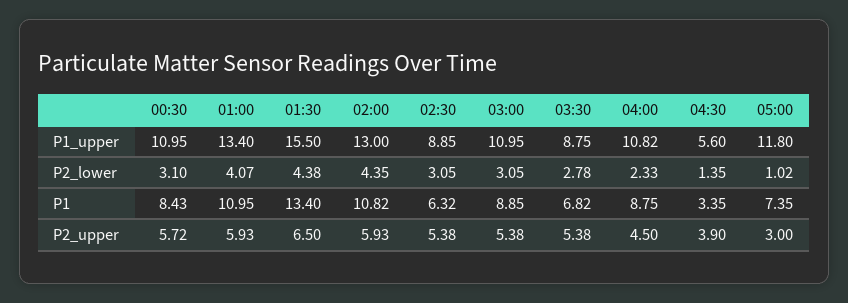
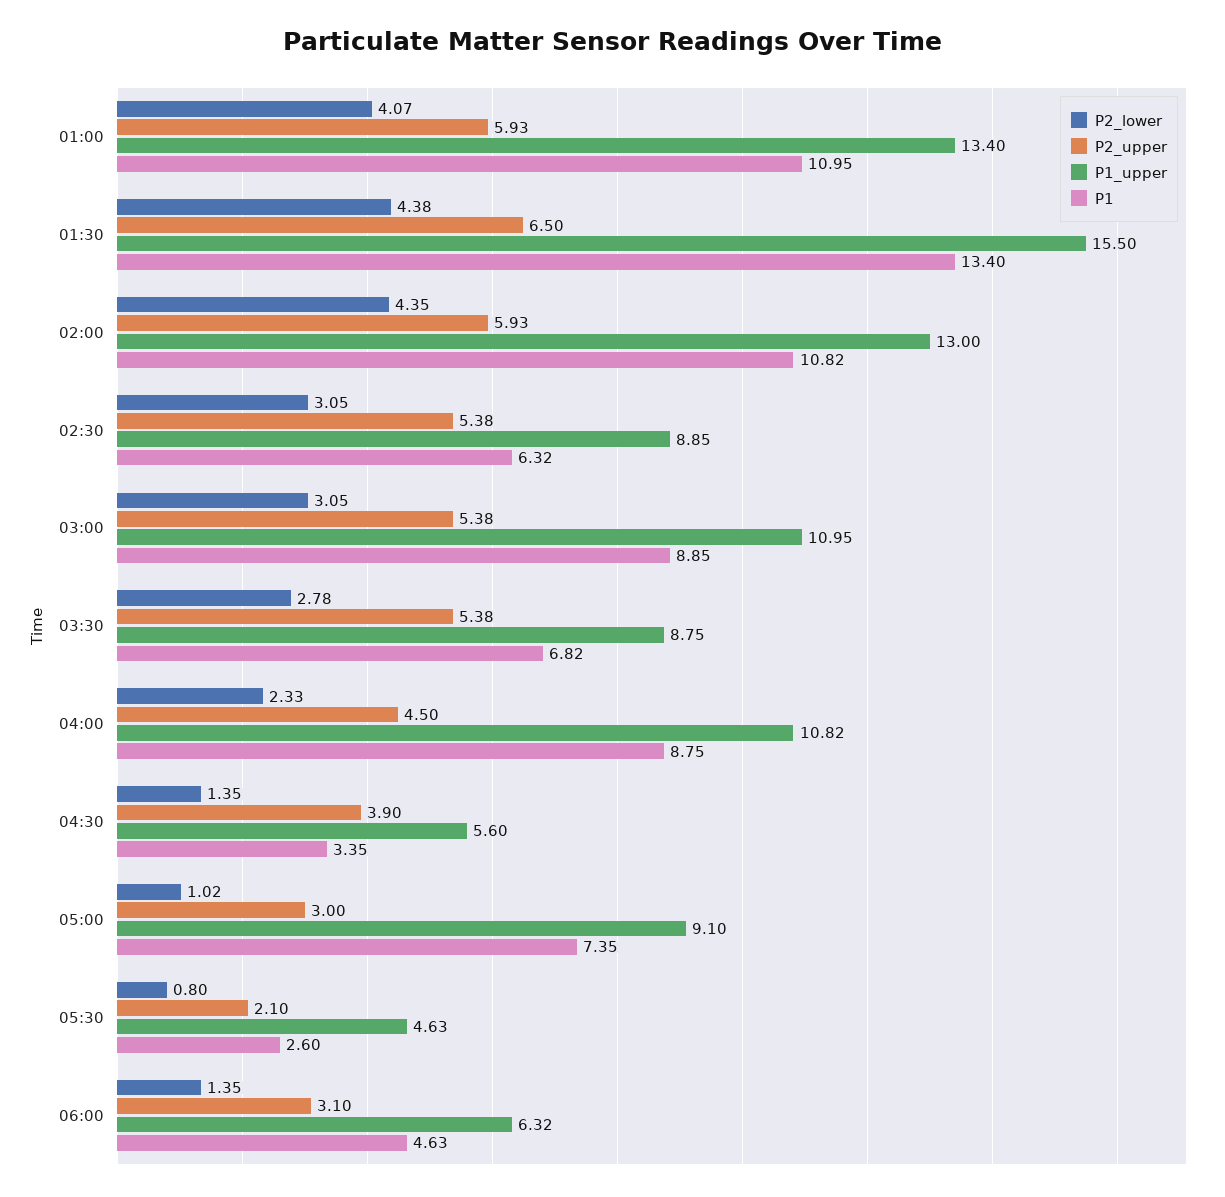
P1_upper, 00:30: 10.95 -> none
P1_upper, 05:00: 11.8 -> 9.1
P2_lower, 00:30: 3.1 -> none
P1, 00:30: 8.43 -> none
P2_upper, 00:30: 5.72 -> none
P2_lower, 05:30: none -> 0.8
P2_upper, 05:30: none -> 2.1
P1_upper, 05:30: none -> 4.63
P1, 05:30: none -> 2.6
P2_lower, 06:00: none -> 1.35
P2_upper, 06:00: none -> 3.1
P1_upper, 06:00: none -> 6.32
P1, 06:00: none -> 4.63

